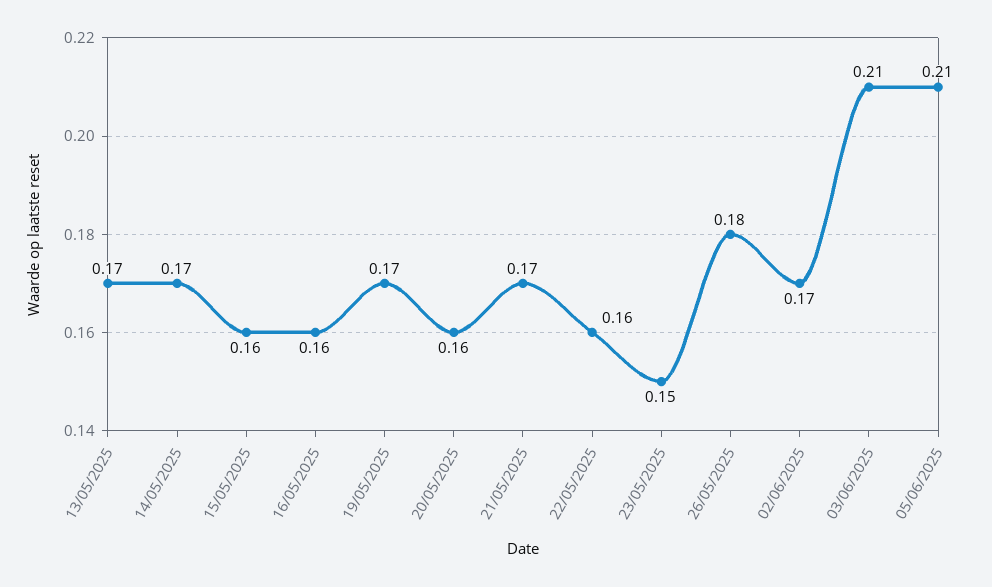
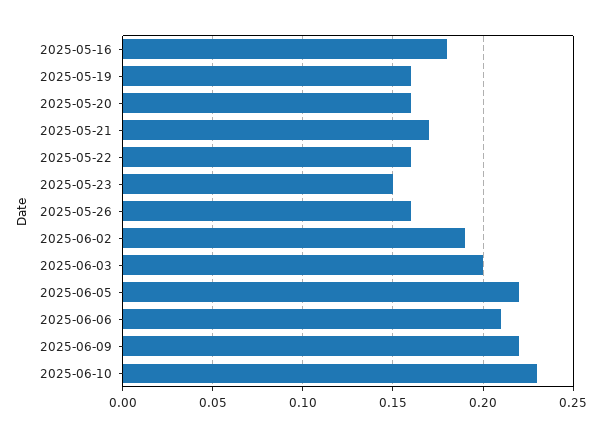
13/05/2025: 0.17 -> none
14/05/2025: 0.17 -> none
15/05/2025: 0.16 -> none
16/05/2025: 0.16 -> 0.18
19/05/2025: 0.17 -> 0.16
26/05/2025: 0.18 -> 0.16
02/06/2025: 0.17 -> 0.19
03/06/2025: 0.21 -> 0.2
05/06/2025: 0.21 -> 0.22
2025-06-06: none -> 0.21
2025-06-09: none -> 0.22
2025-06-10: none -> 0.23

